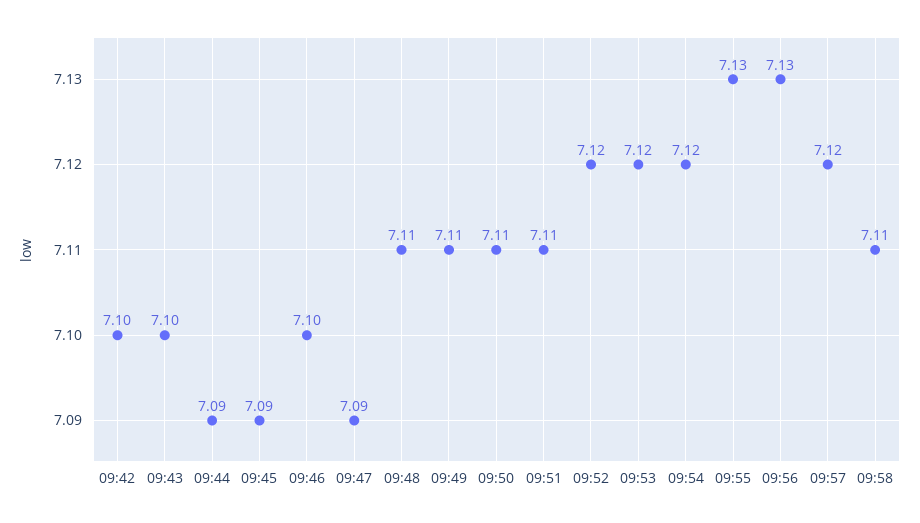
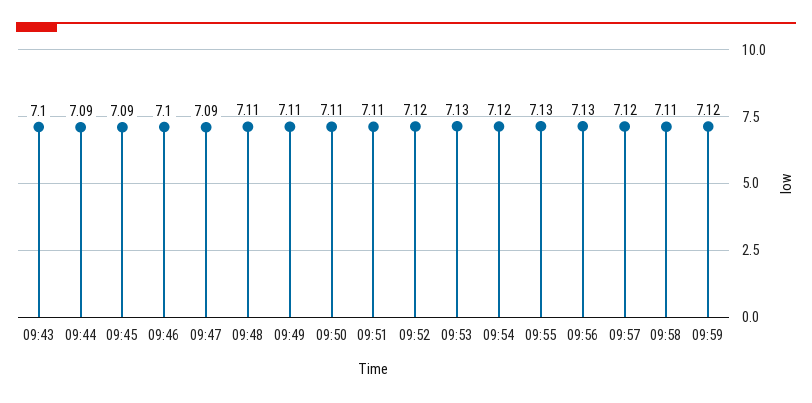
09:42: 7.1 -> none
09:53: 7.12 -> 7.13
09:59: none -> 7.12

